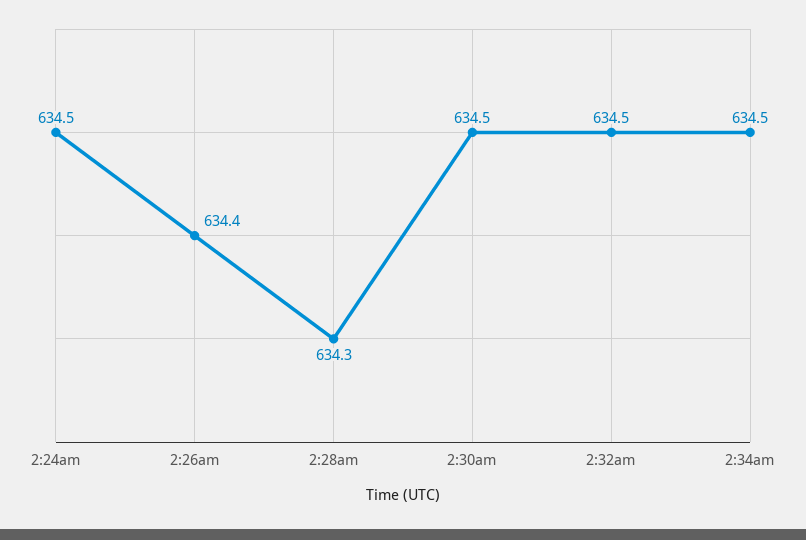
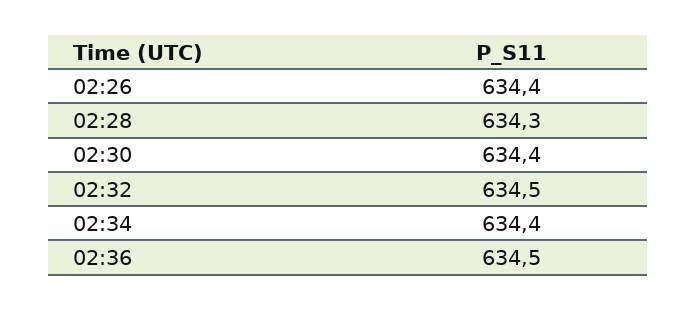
2:24am: 634.5 -> none
2:30am: 634.5 -> 634.4
2:34am: 634.5 -> 634.4
02:36: none -> 634.5

